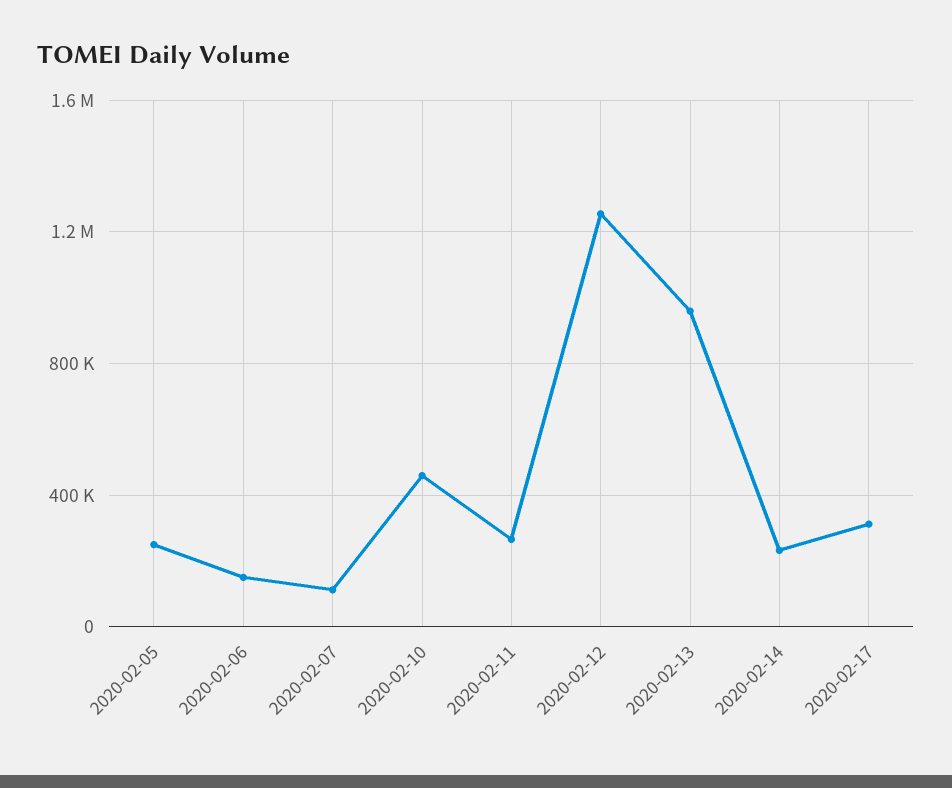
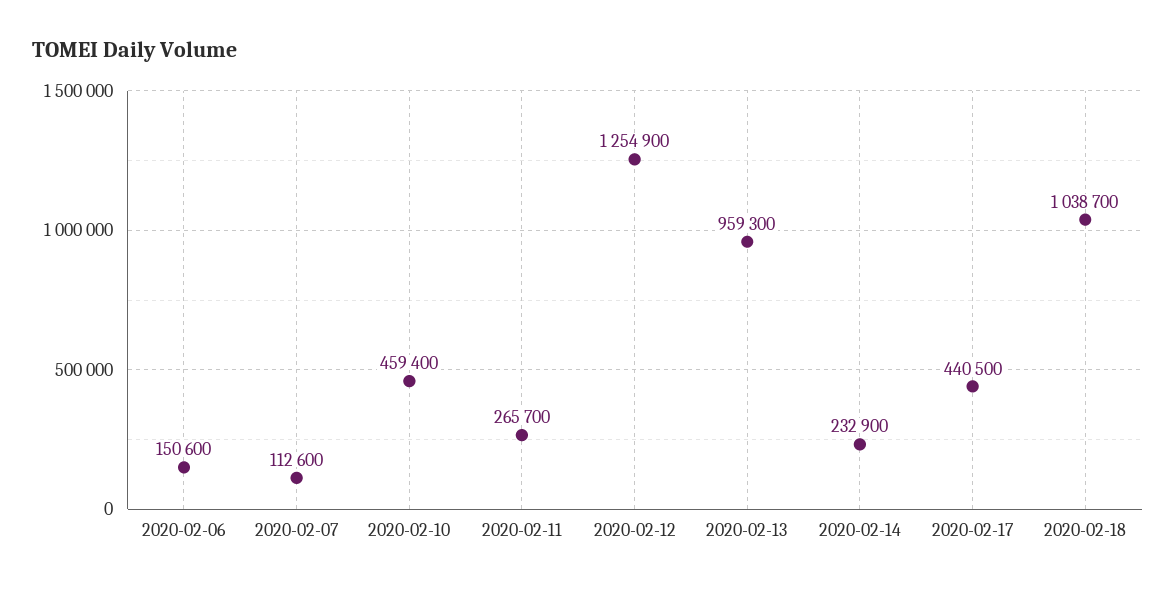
2020-02-05: 250000 -> none
2020-02-17: 300000 -> 440500
2020-02-18: none -> 1038700

